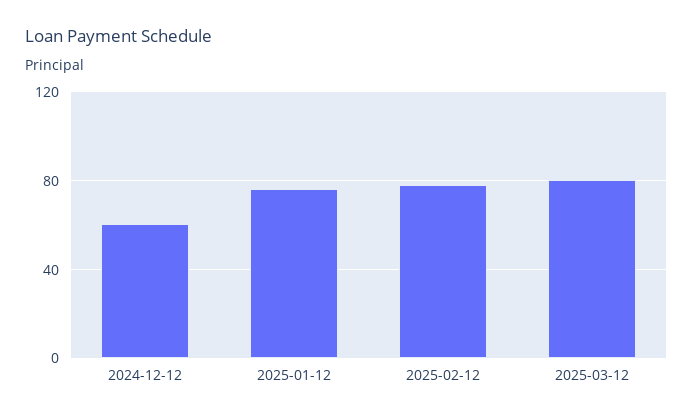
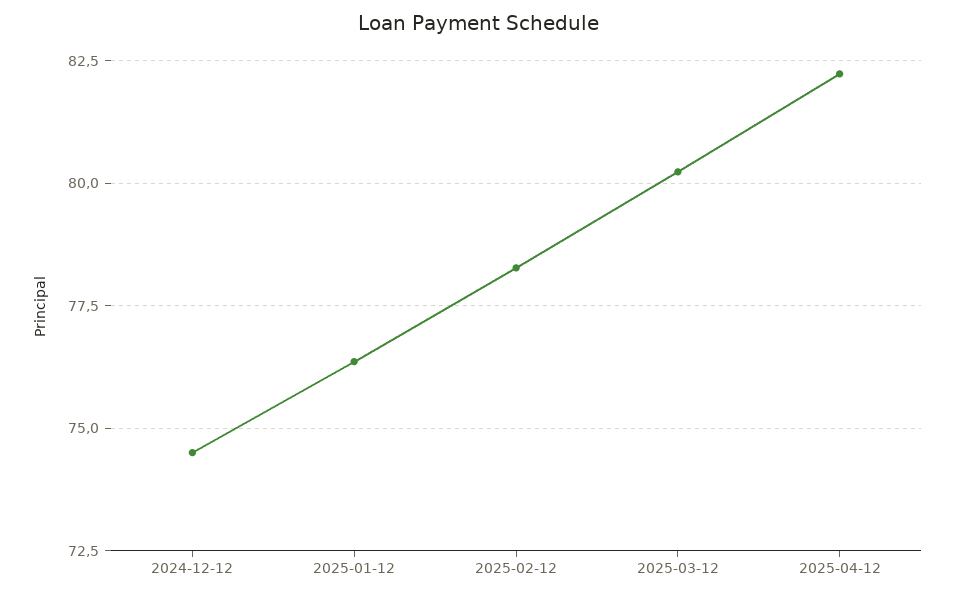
2024-12-12: 60 -> 74.5
2025-04-12: none -> 82.25

